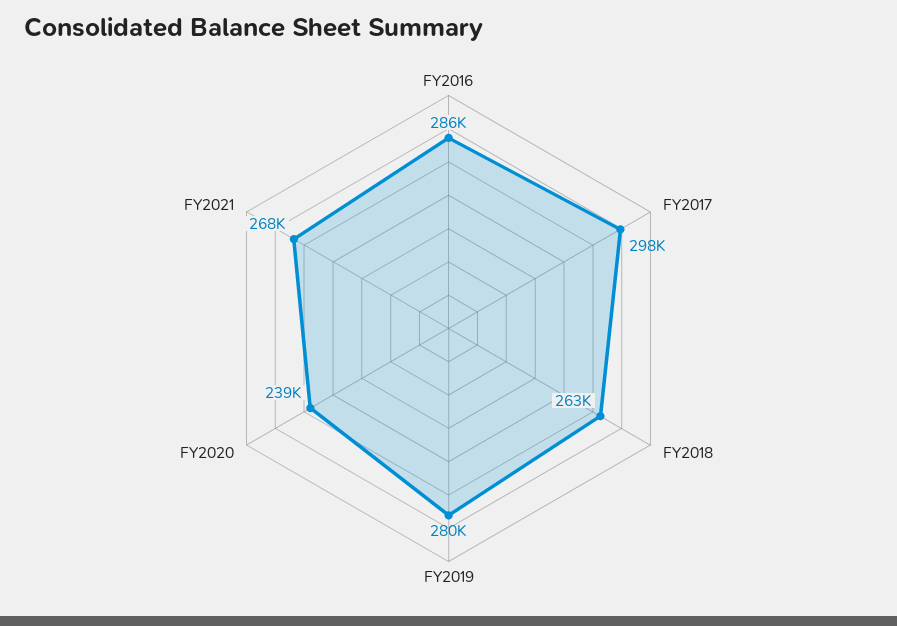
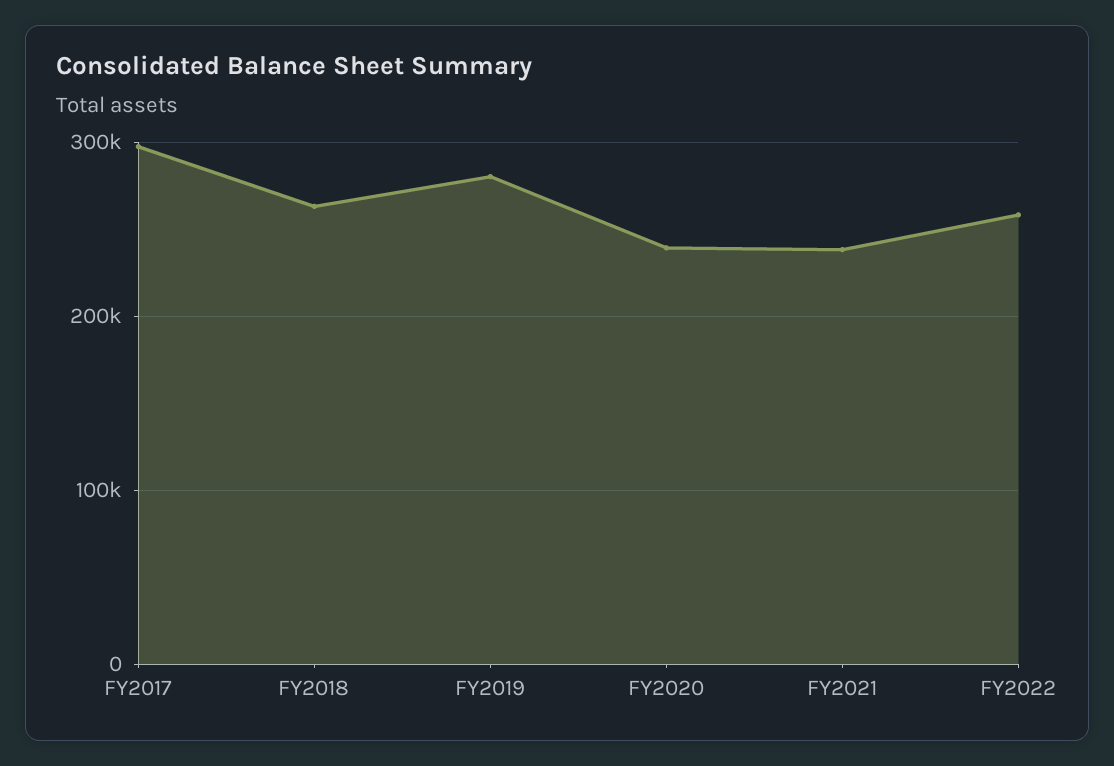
FY2016: 286000 -> none
FY2021: 268000 -> 240000
FY2022: none -> 260000

